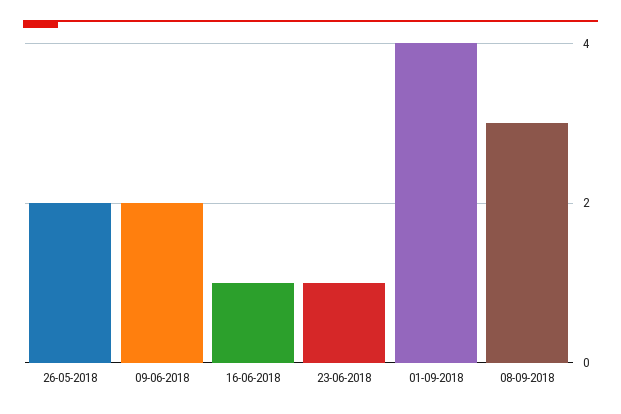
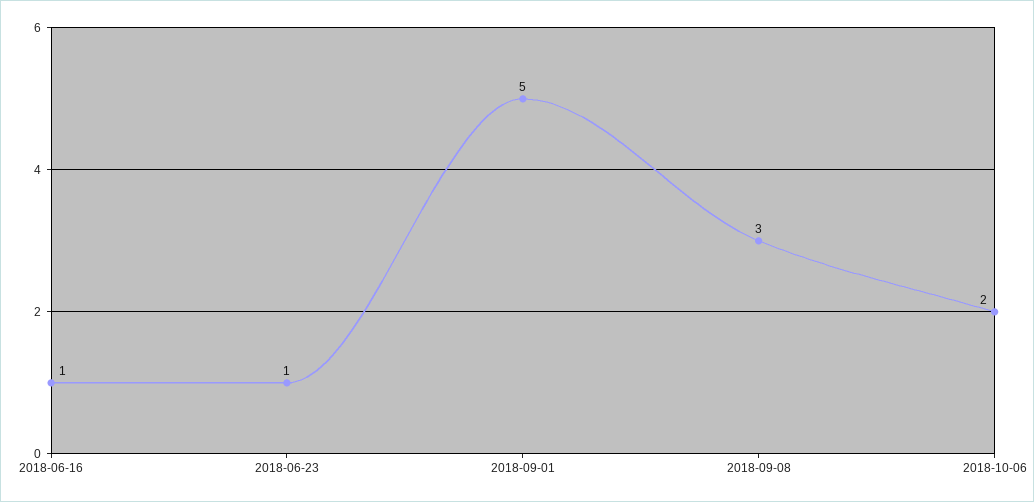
26-05-2018: 2 -> none
09-06-2018: 2 -> none
01-09-2018: 4 -> 5
2018-10-06: none -> 2

